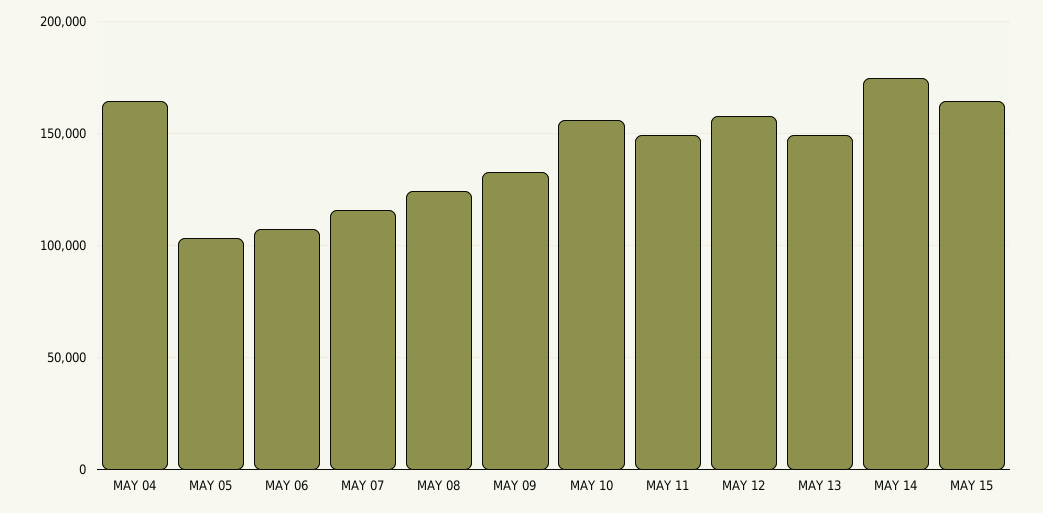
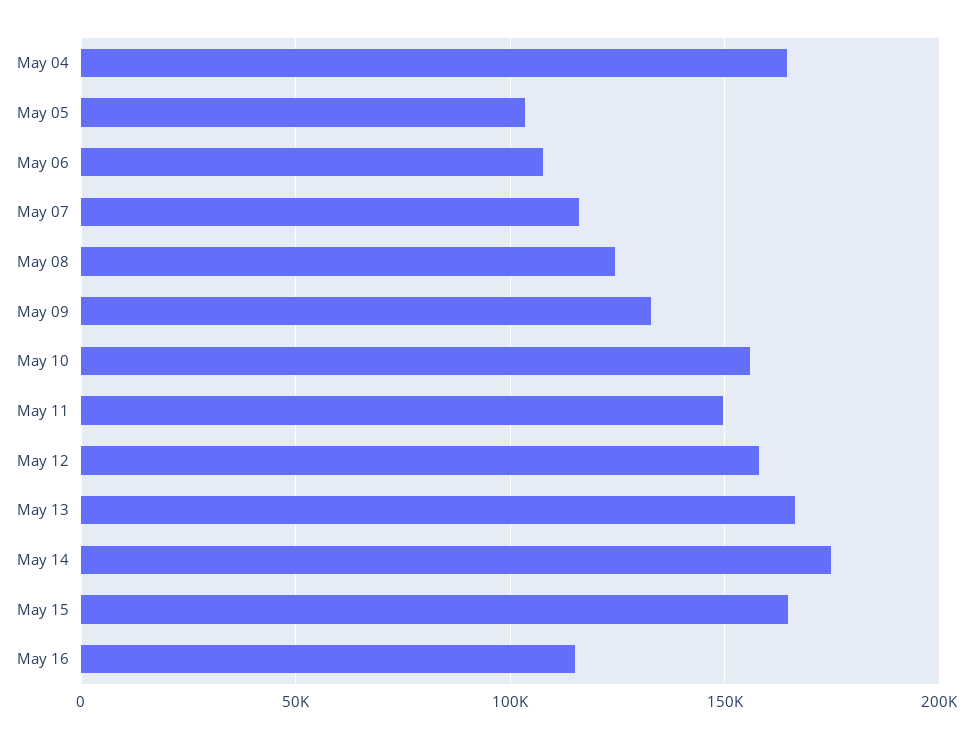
MAY 13: 150000 -> 165000
May 16: none -> 115000

